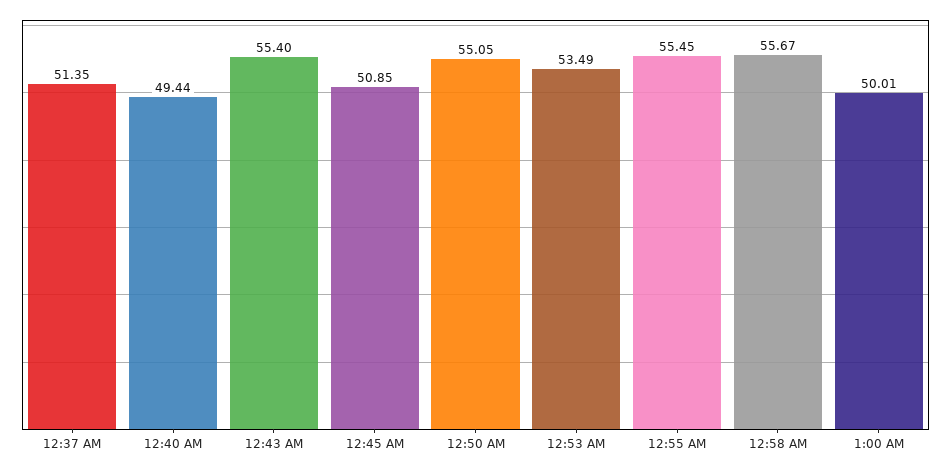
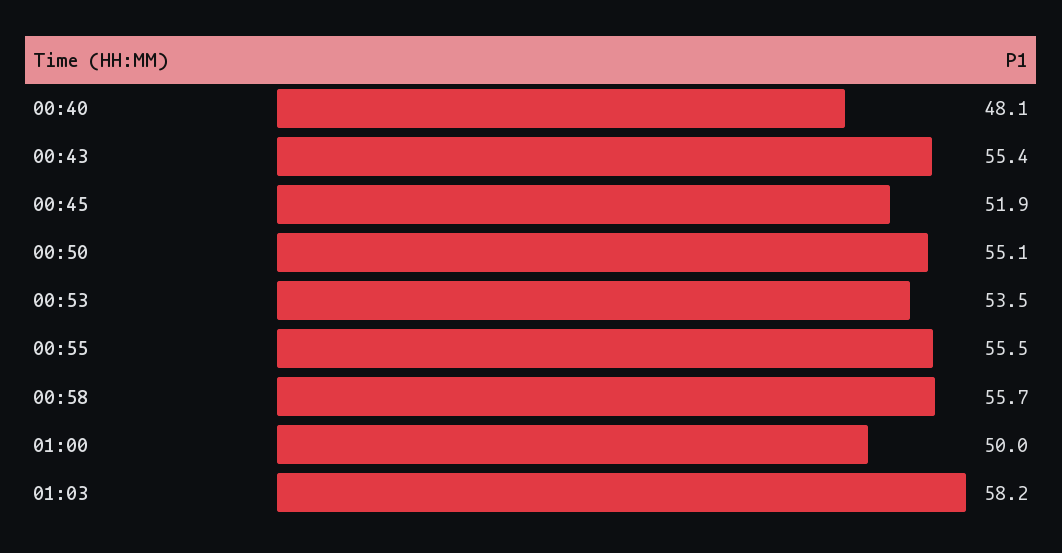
12:37 AM: 51.35 -> none
12:40 AM: 49.44 -> 48.1
12:45 AM: 50.85 -> 51.9
01:03: none -> 58.2

